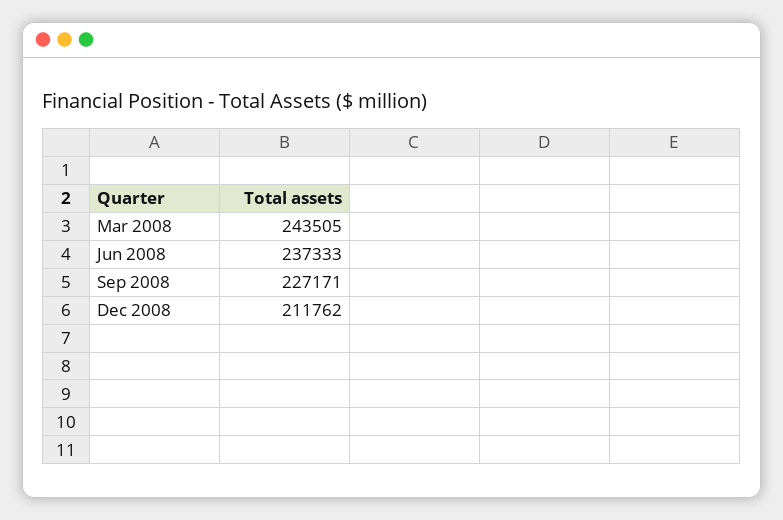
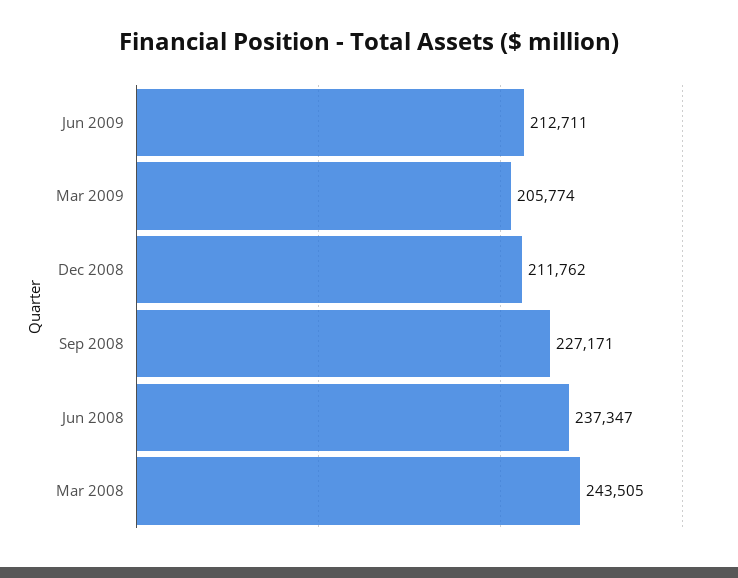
Jun 2008: 237333 -> 237347
Jun 2009: none -> 212711
Mar 2009: none -> 205774

